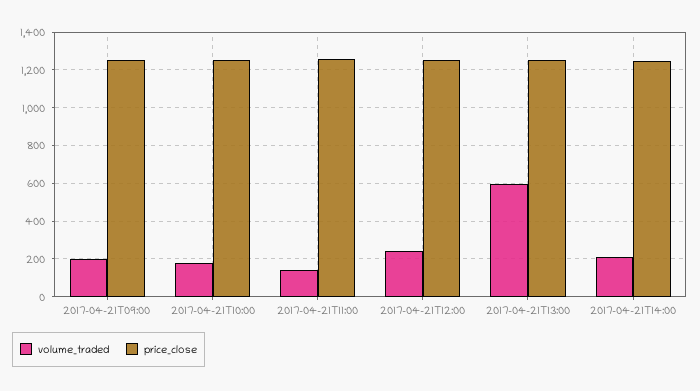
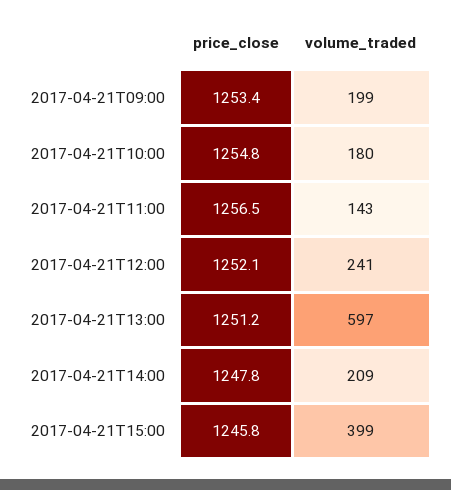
price_close, 2017-04-21T15:00: none -> 1245.8
volume_traded, 2017-04-21T15:00: none -> 399

